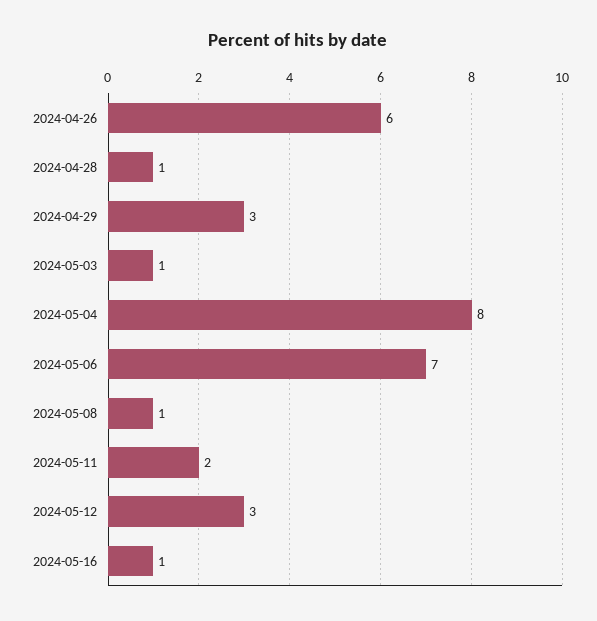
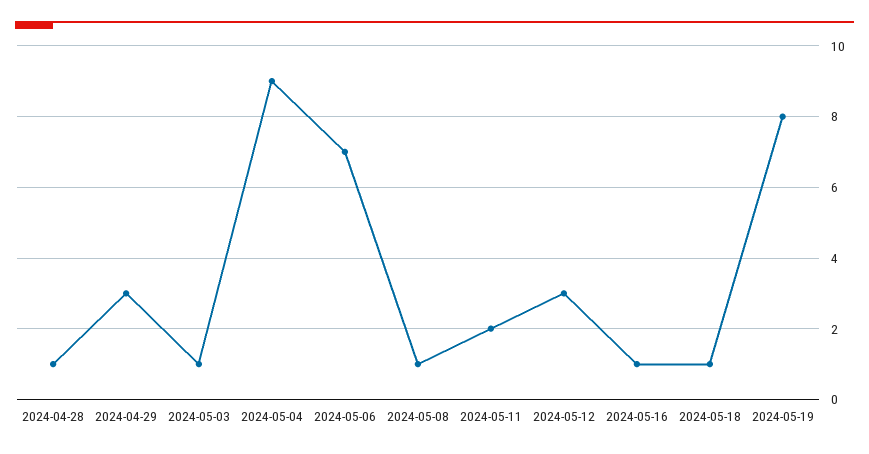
2024-04-26: 6 -> none
2024-05-04: 8 -> 9
2024-05-18: none -> 1
2024-05-19: none -> 8

